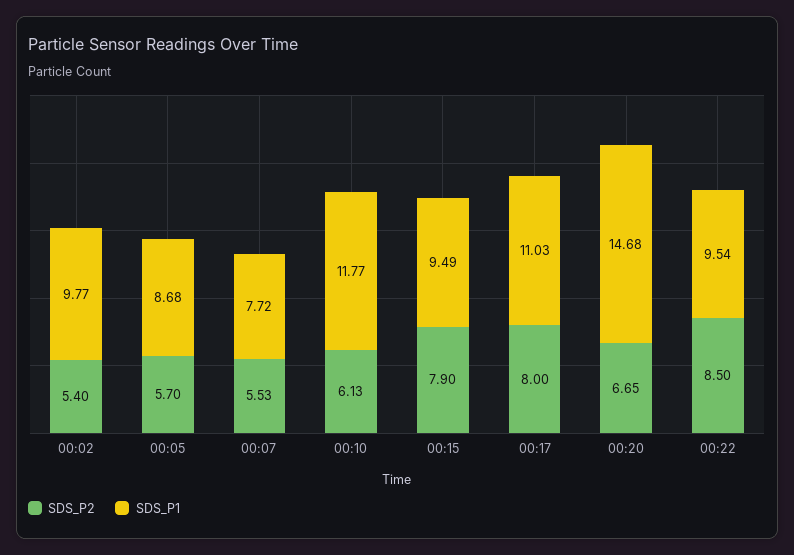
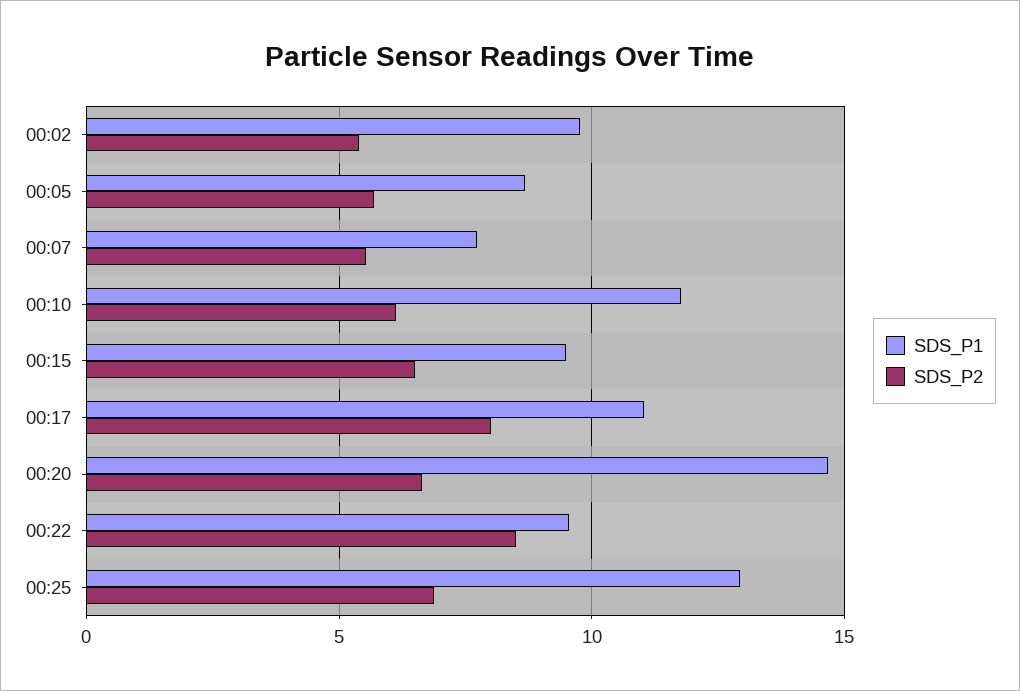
SDS_P2, 00:15: 7.9 -> 6.5
SDS_P1, 00:25: none -> 13
SDS_P2, 00:25: none -> 7

